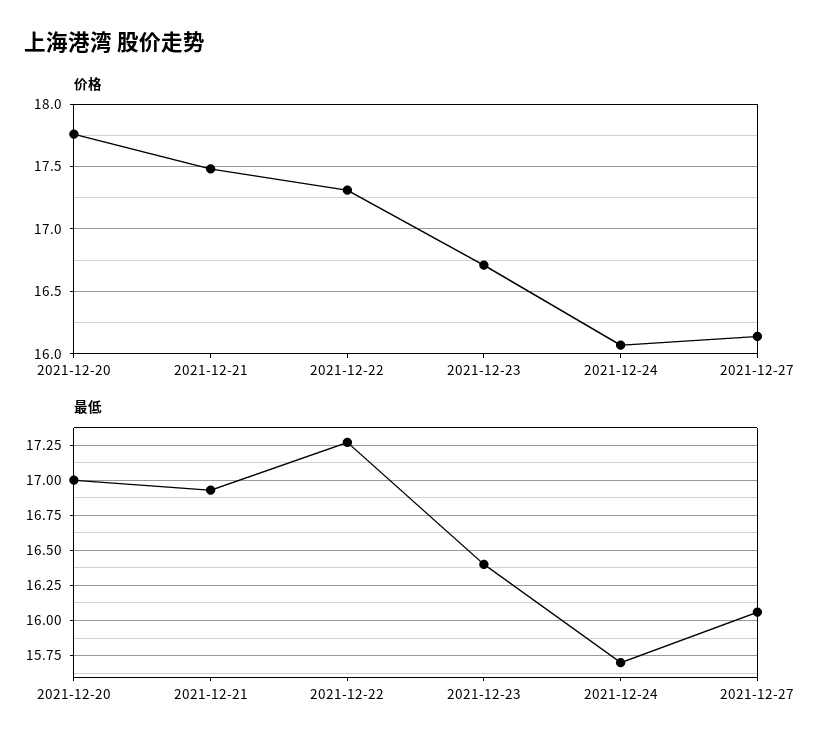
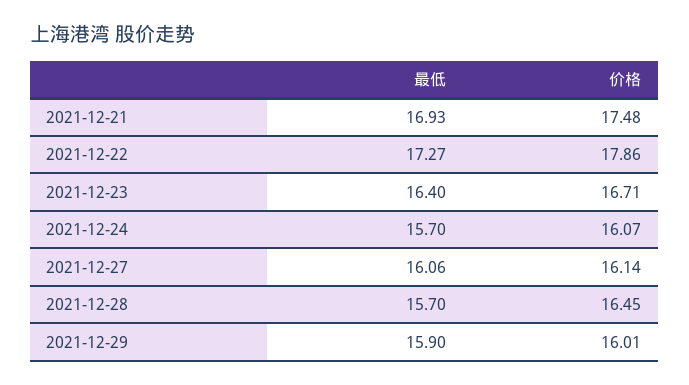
价格, 2021-12-20: 17.75 -> none
价格, 2021-12-22: 17.3 -> 17.86
最低, 2021-12-20: 17 -> none
最低, 2021-12-28: none -> 15.7
价格, 2021-12-28: none -> 16.45
最低, 2021-12-29: none -> 15.9
价格, 2021-12-29: none -> 16.01

